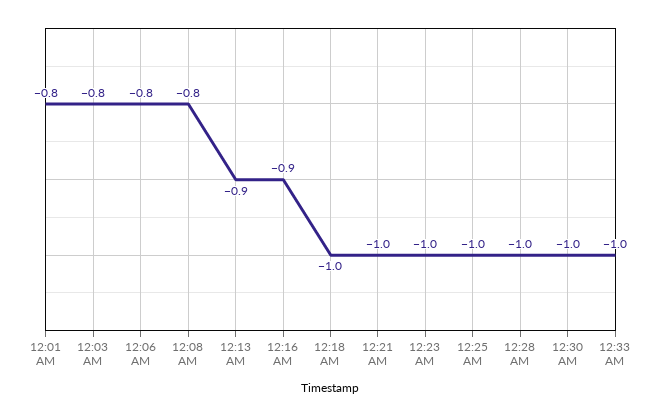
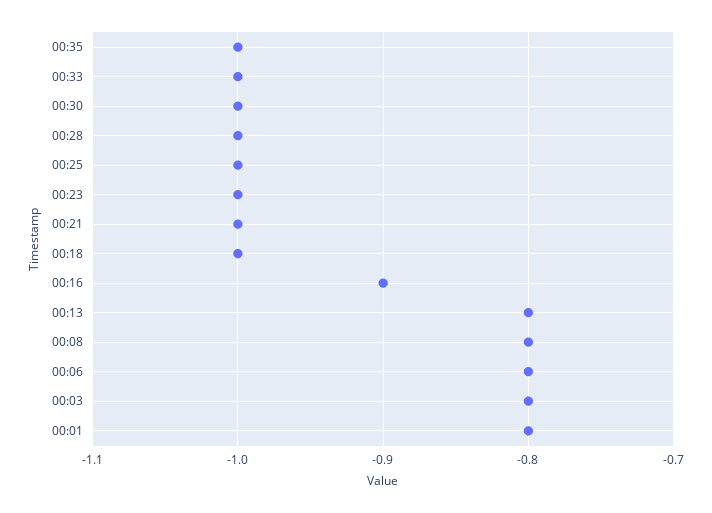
12:13 AM: -0.9 -> -0.8
00:35: none -> -1

